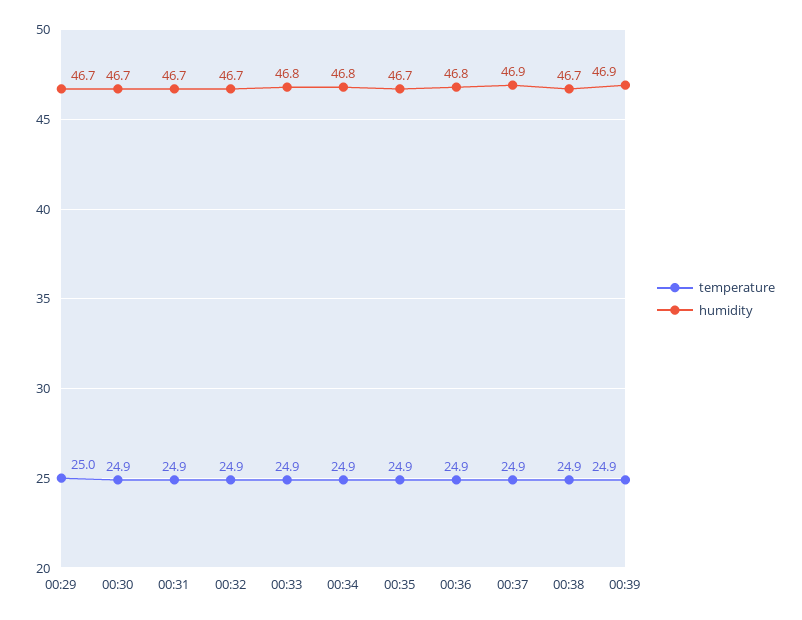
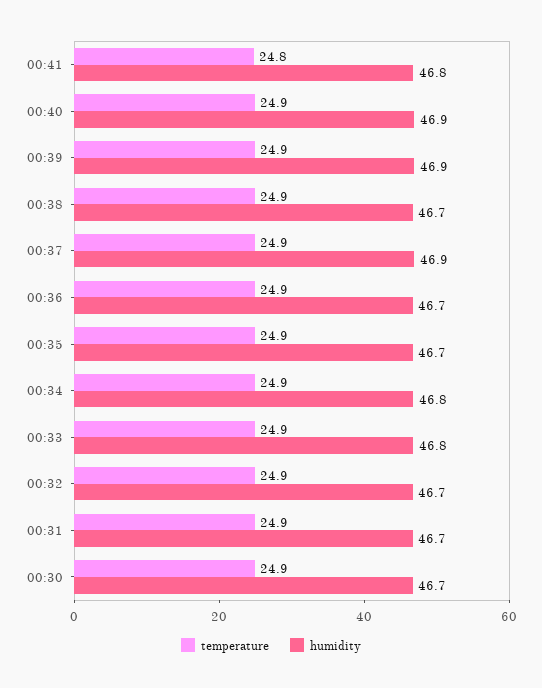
temperature, 00:29: 25 -> none
humidity, 00:29: 46.7 -> none
humidity, 00:36: 46.8 -> 46.7
temperature, 00:41: none -> 24.8
humidity, 00:41: none -> 46.8
temperature, 00:40: none -> 24.9
humidity, 00:40: none -> 46.9

